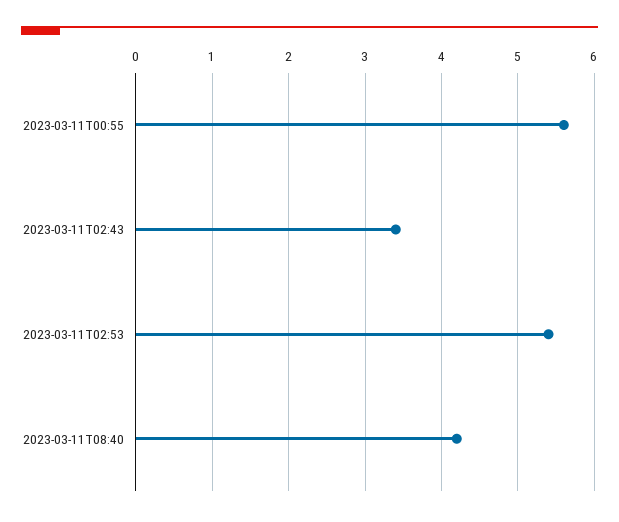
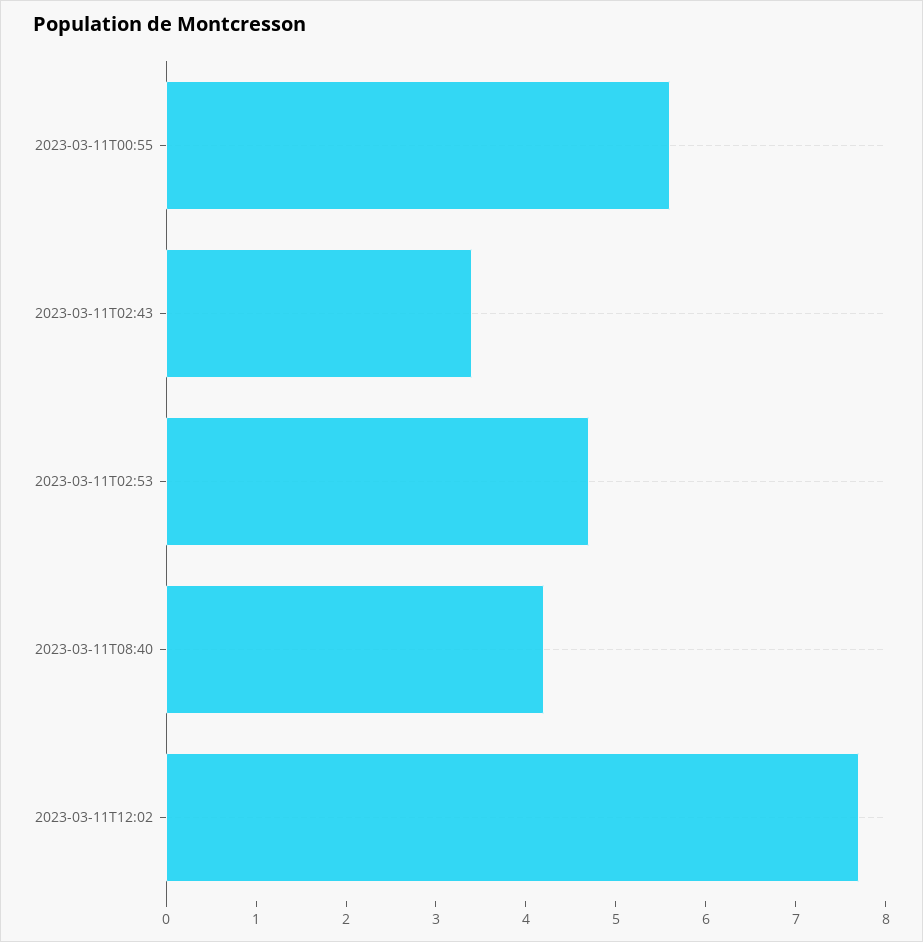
2023-03-11T02:53: 5.4 -> 4.7
2023-03-11T12:02: none -> 7.7

